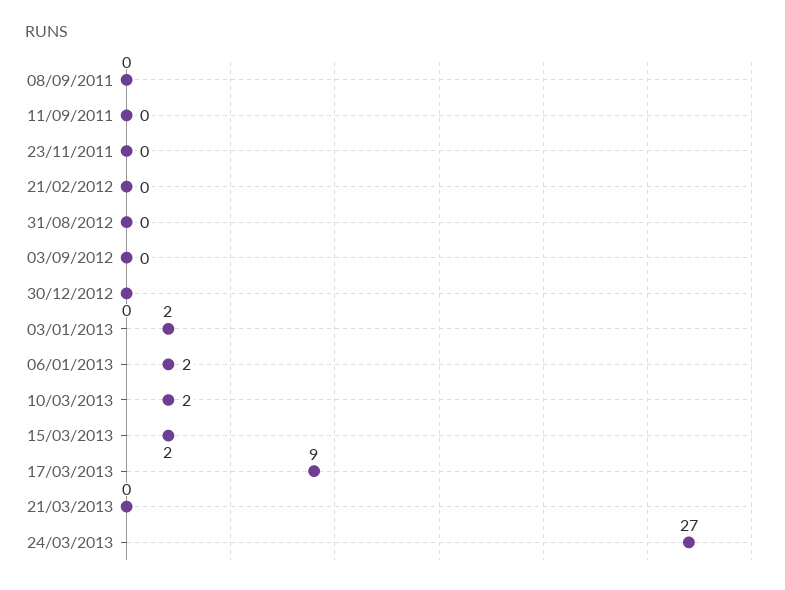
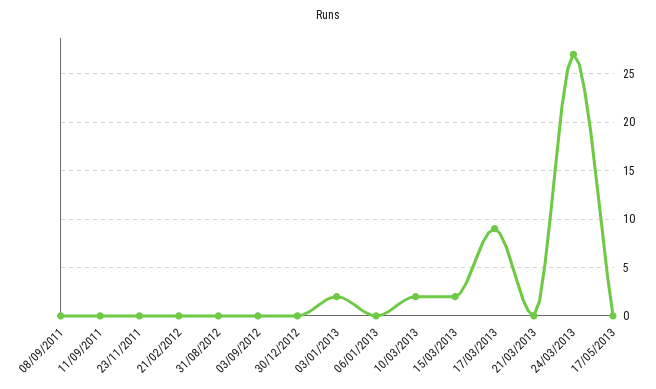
06/01/2013: 2 -> 0
17/05/2013: none -> 0

